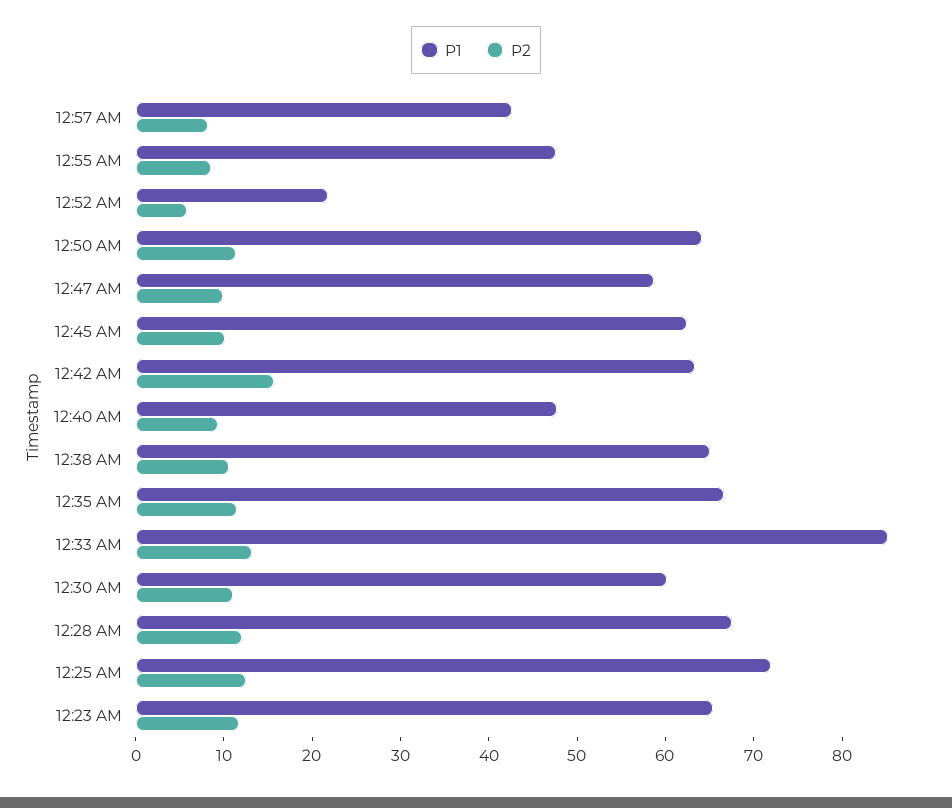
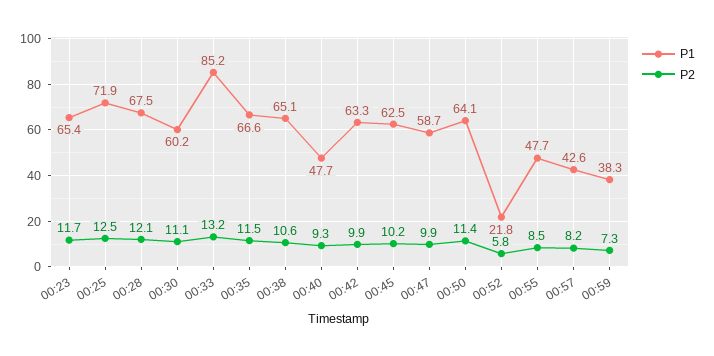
P2, 12:42 AM: 16 -> 9.9
P1, 00:59: none -> 38.3
P2, 00:59: none -> 7.3

